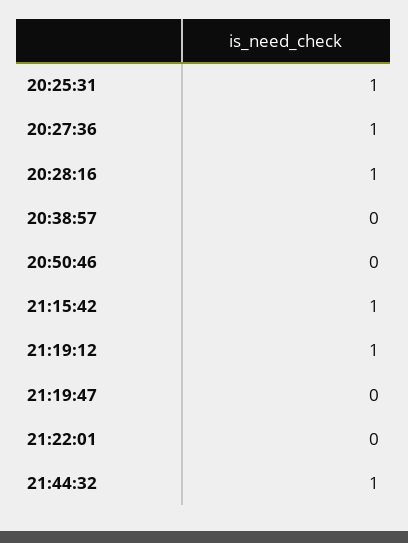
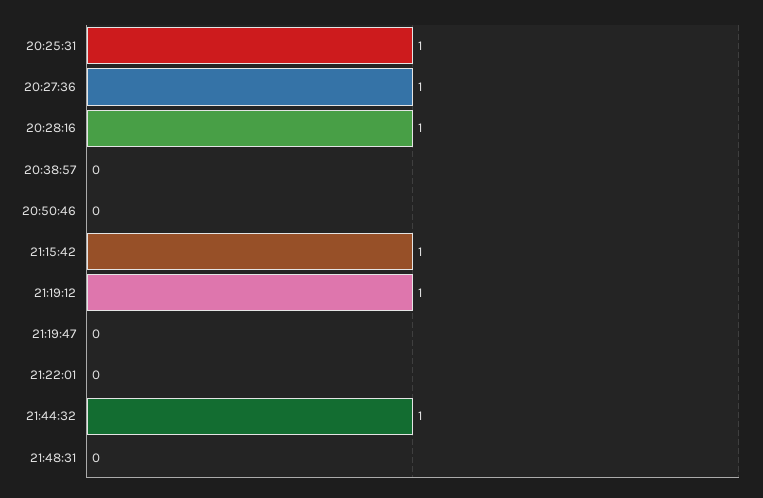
21:48:31: none -> 0

